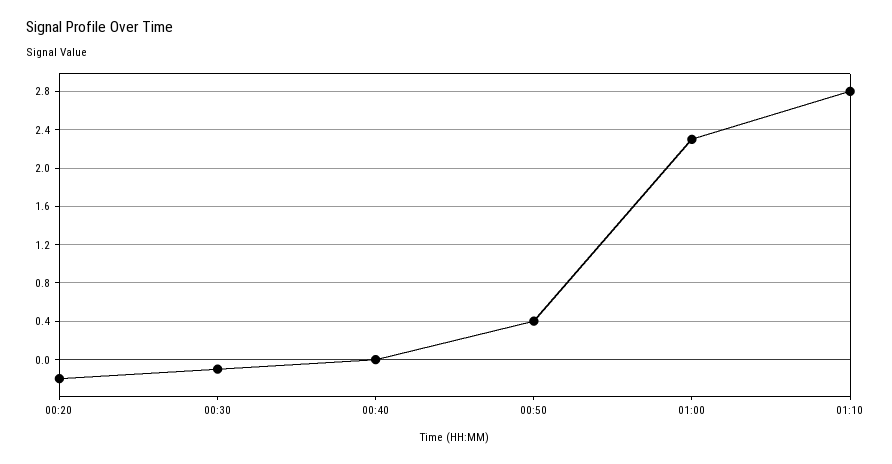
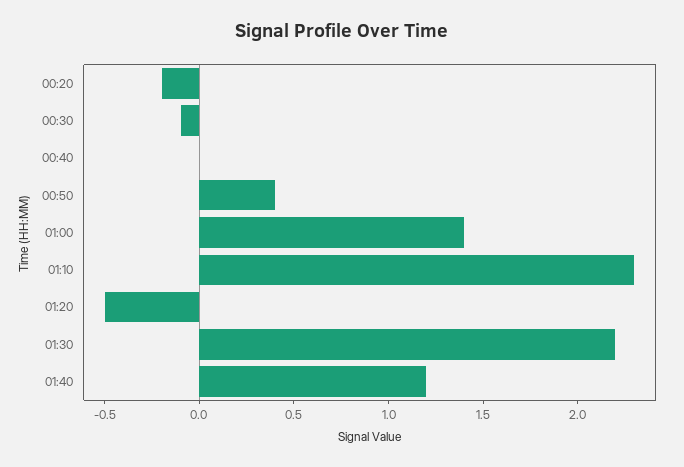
01:00: 2.3 -> 1.4
01:10: 2.8 -> 2.3
01:20: none -> -0.5
01:30: none -> 2.2
01:40: none -> 1.2

